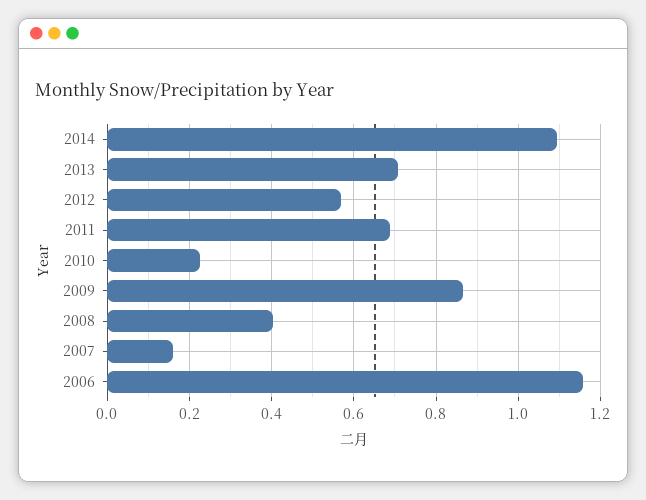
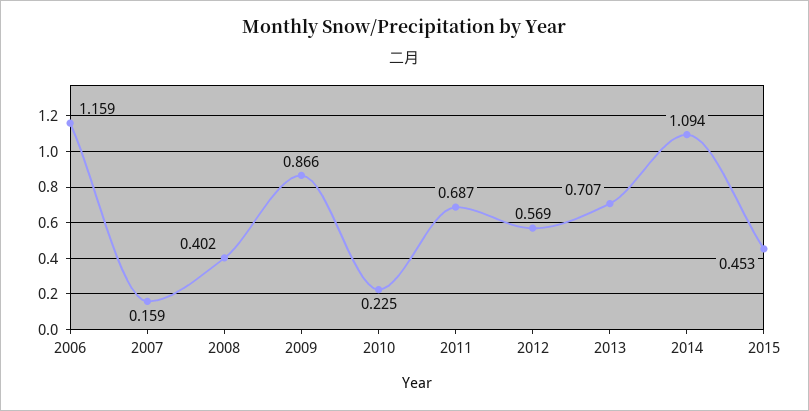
2015: none -> 0.453

